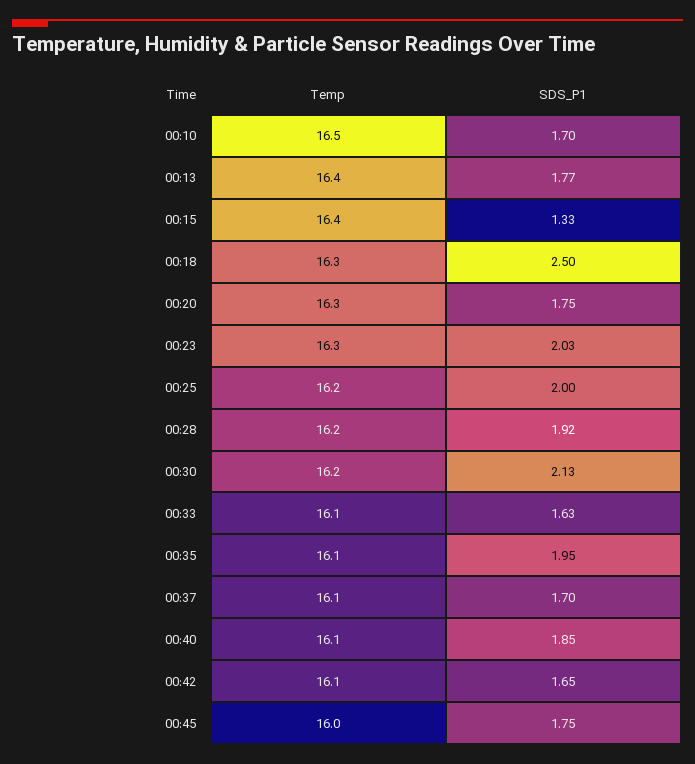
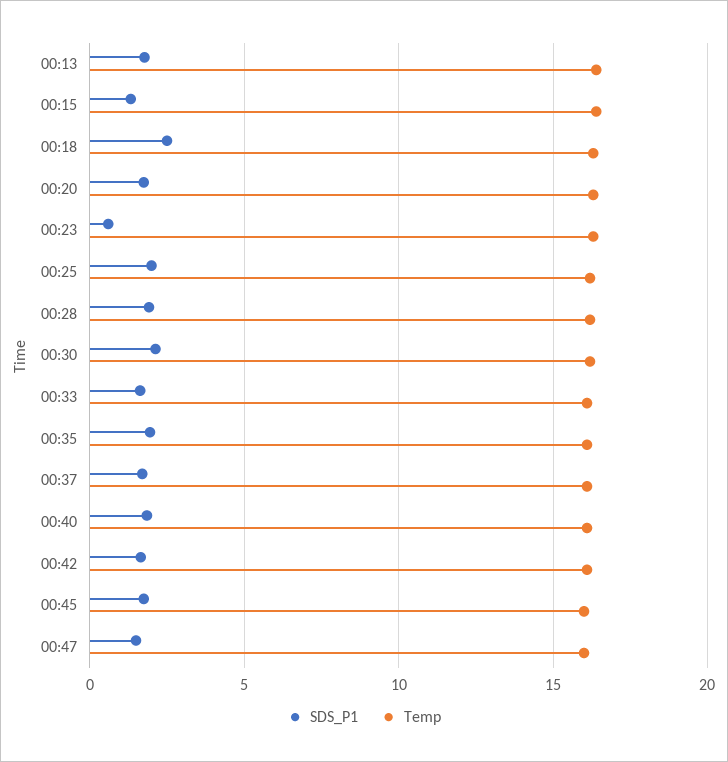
Temp, 00:10: 16.5 -> none
SDS_P1, 00:10: 1.7 -> none
SDS_P1, 00:23: 2.03 -> 0.5
SDS_P1, 00:47: none -> 1.5
Temp, 00:47: none -> 16

